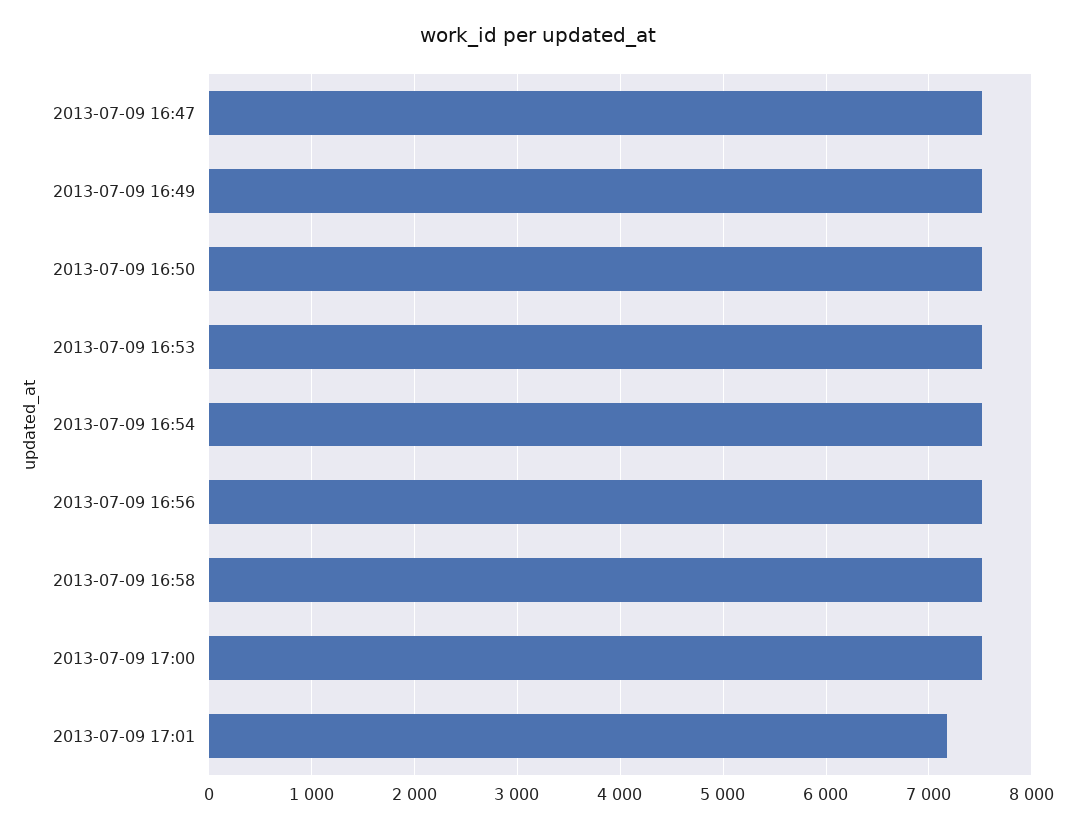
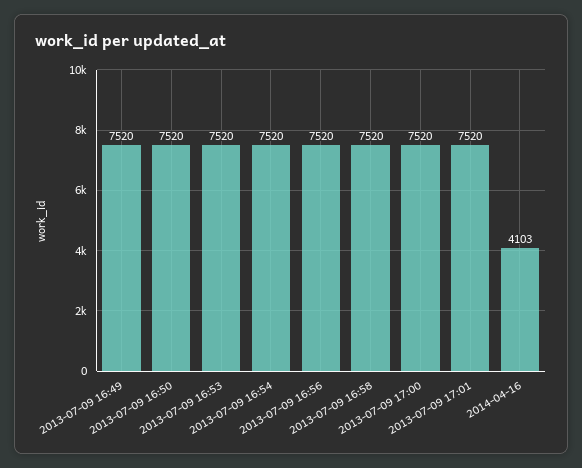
2013-07-09 16:47: 7500 -> none
2013-07-09 17:01: 7200 -> 7520
2014-04-16: none -> 4103

